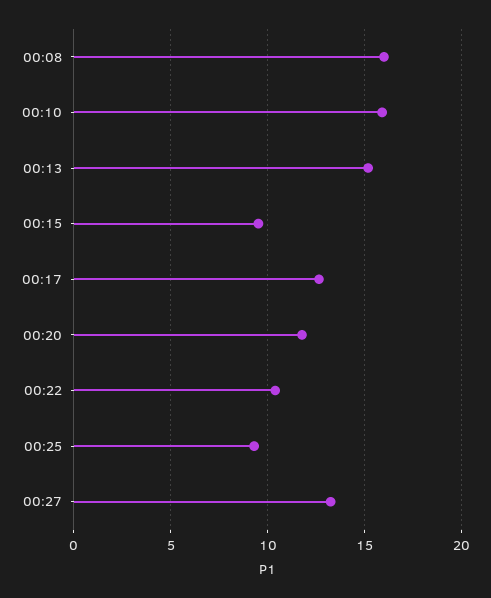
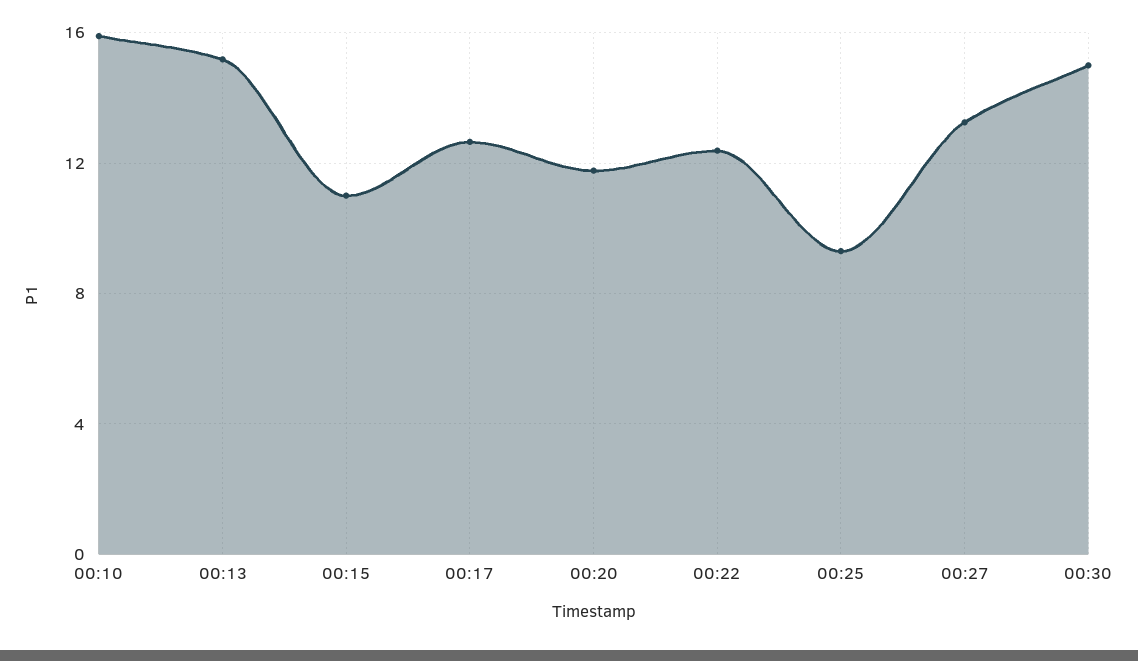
00:08: 16 -> none
00:15: 9.5 -> 11
00:22: 10.5 -> 12.5
00:30: none -> 15

